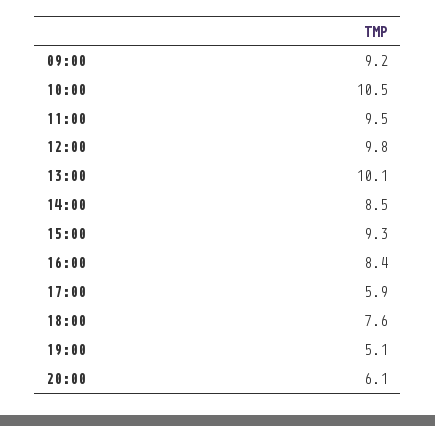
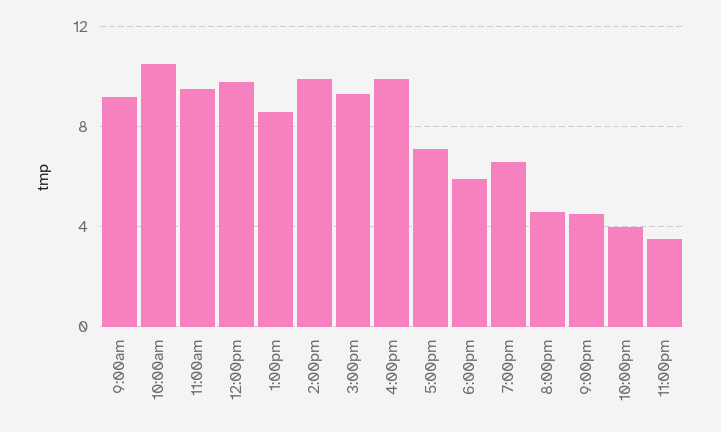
13:00: 10.1 -> 8.5
14:00: 8.5 -> 10
16:00: 8.4 -> 10
17:00: 5.9 -> 7
18:00: 7.6 -> 6
19:00: 5.1 -> 6.5
20:00: 6.1 -> 4.5
9:00pm: none -> 4.5
10:00pm: none -> 4
11:00pm: none -> 3.5

